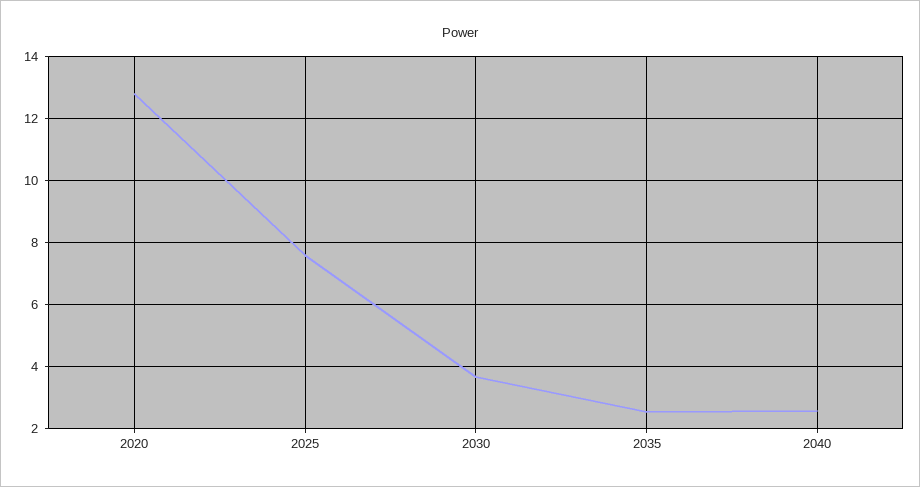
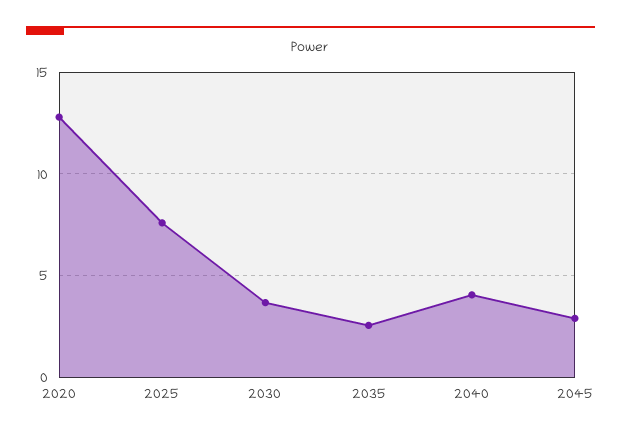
2040: 2.6 -> 4
2045: none -> 3

